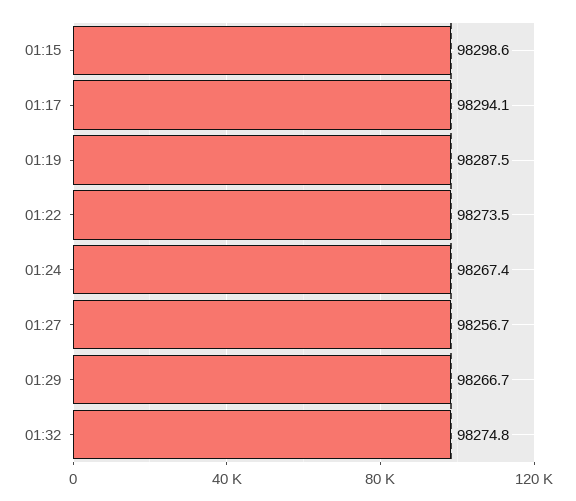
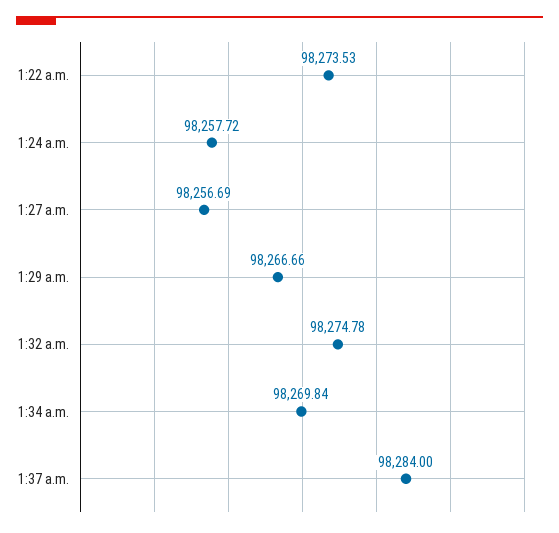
01:15: 98298.6 -> none
01:17: 98294.1 -> none
01:19: 98287.5 -> none
01:24: 98267.4 -> 98257.72
1:34 a.m.: none -> 98269.84
1:37 a.m.: none -> 98284

